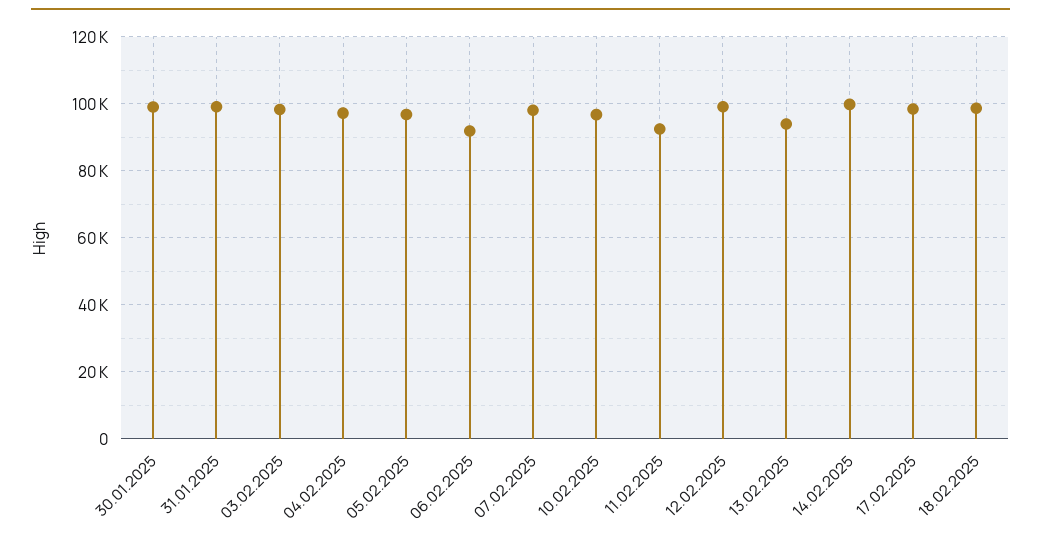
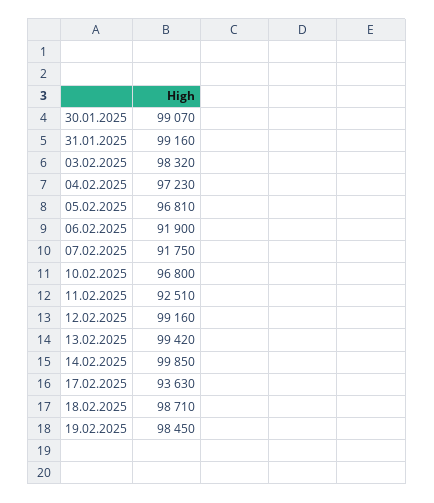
07.02.2025: 98000 -> 91750
13.02.2025: 94000 -> 99420
17.02.2025: 98000 -> 93630
19.02.2025: none -> 98450

